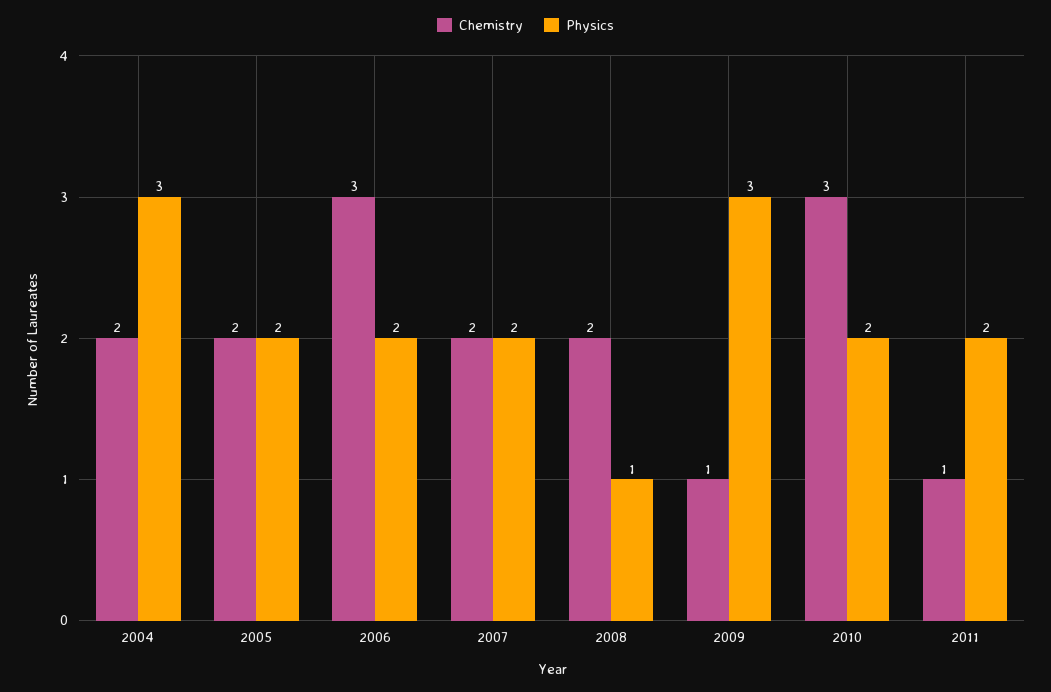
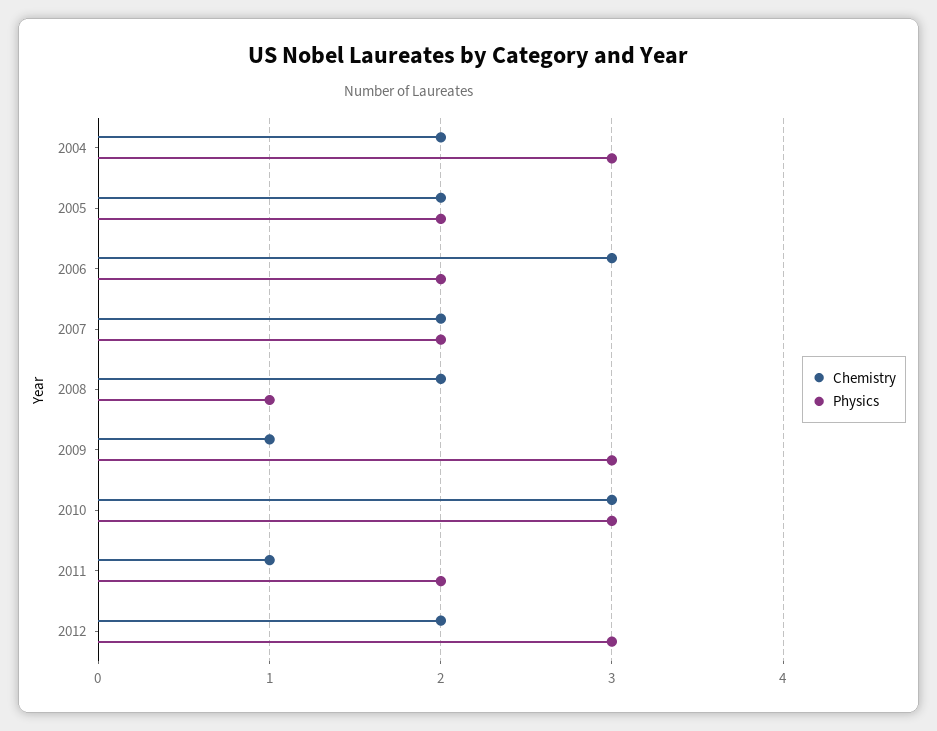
Physics, 2010: 2 -> 3
Chemistry, 2012: none -> 2
Physics, 2012: none -> 3

